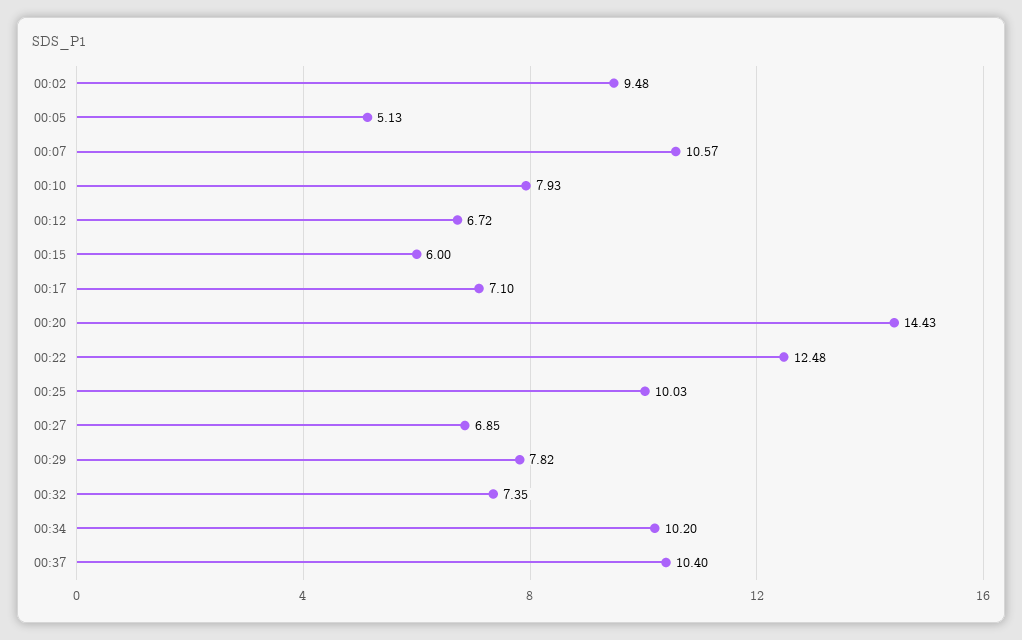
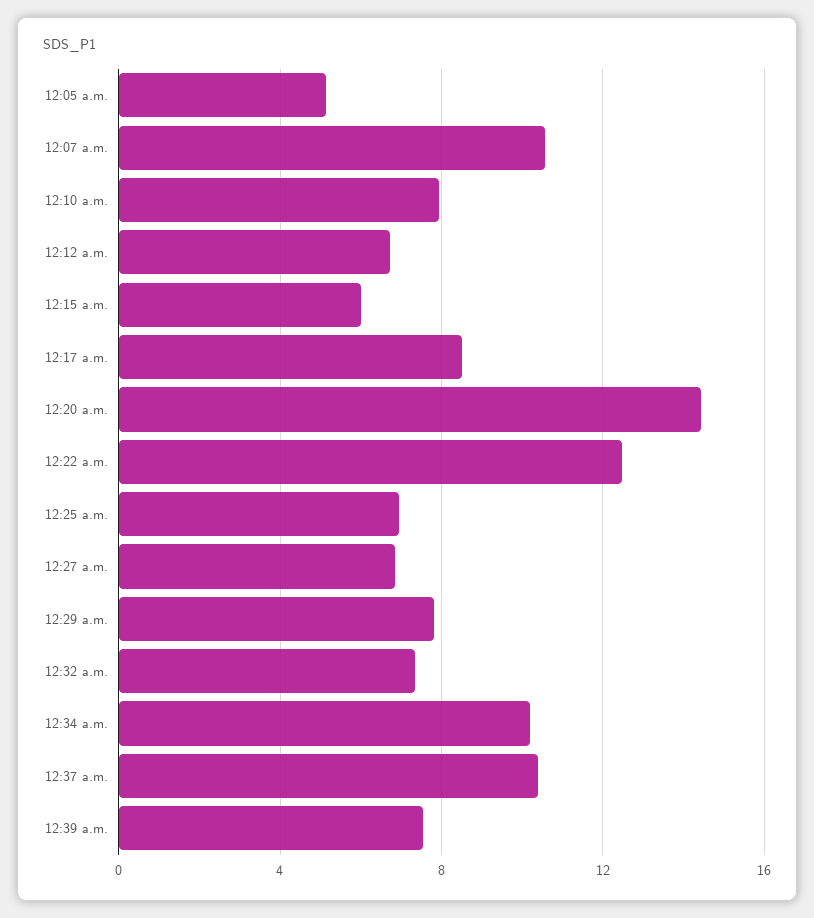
00:02: 9.48 -> none
00:17: 7.1 -> 8.5
00:25: 10.03 -> 7
12:39 a.m.: none -> 7.5

